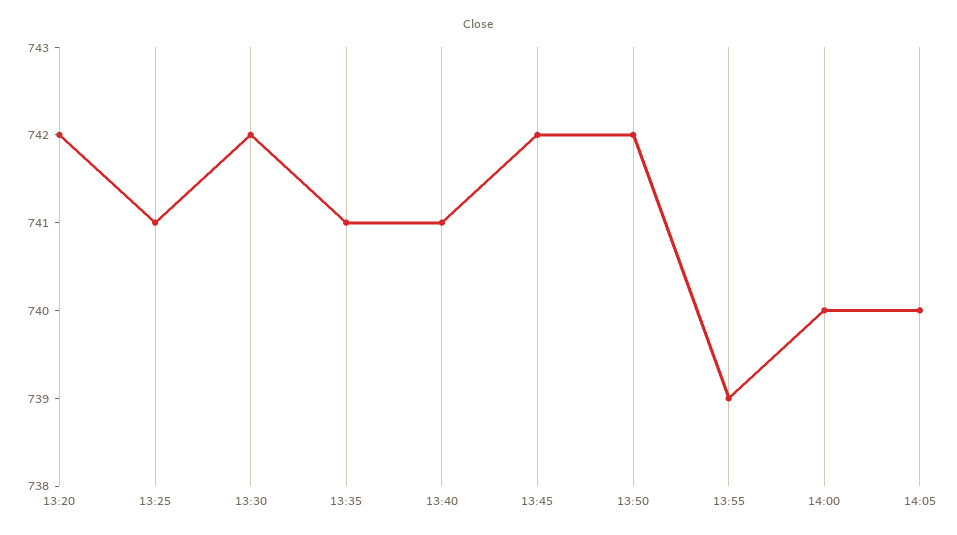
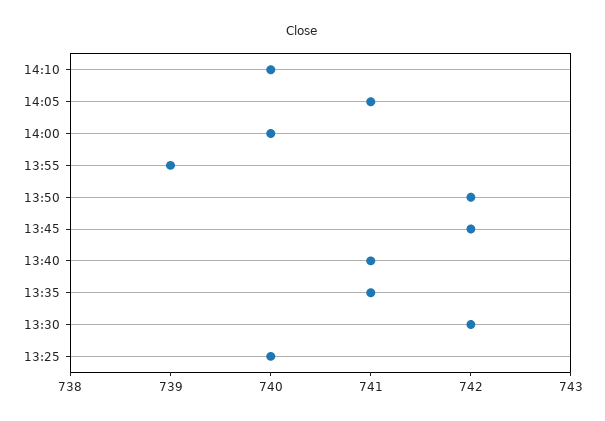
13:20: 742 -> none
13:25: 741 -> 740
14:05: 740 -> 741
14:10: none -> 740

